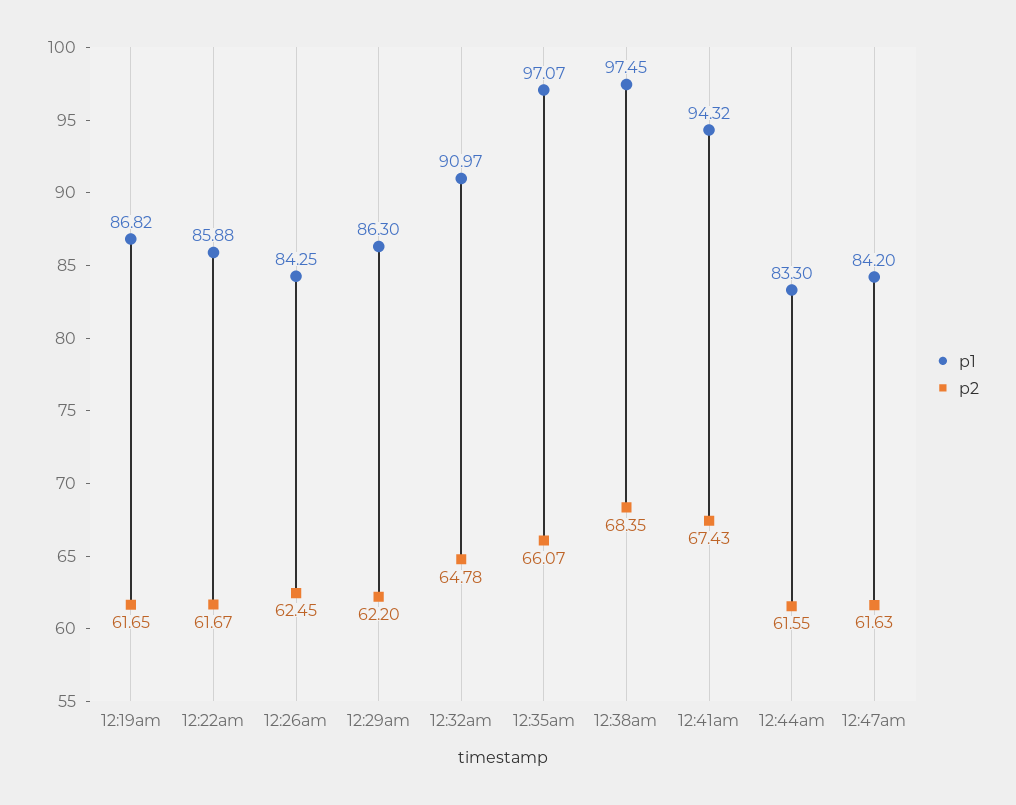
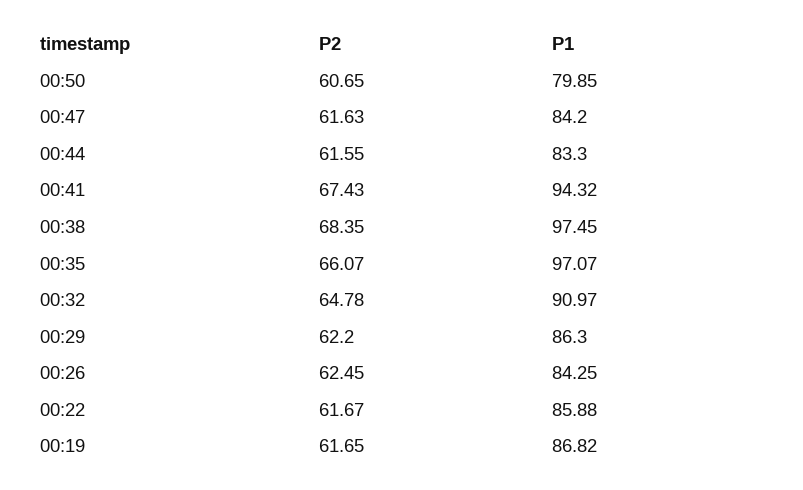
p2, 00:50: none -> 60.65
p1, 00:50: none -> 79.85

